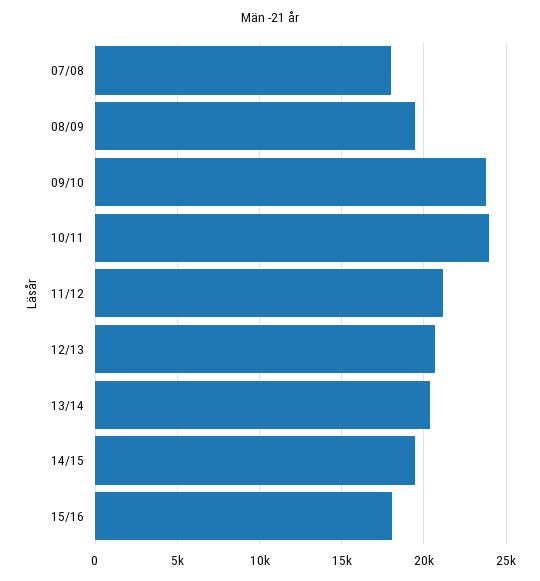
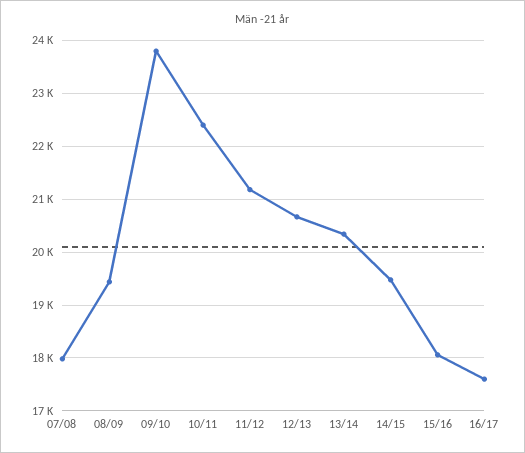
10/11: 24000 -> 22400
16/17: none -> 17600

